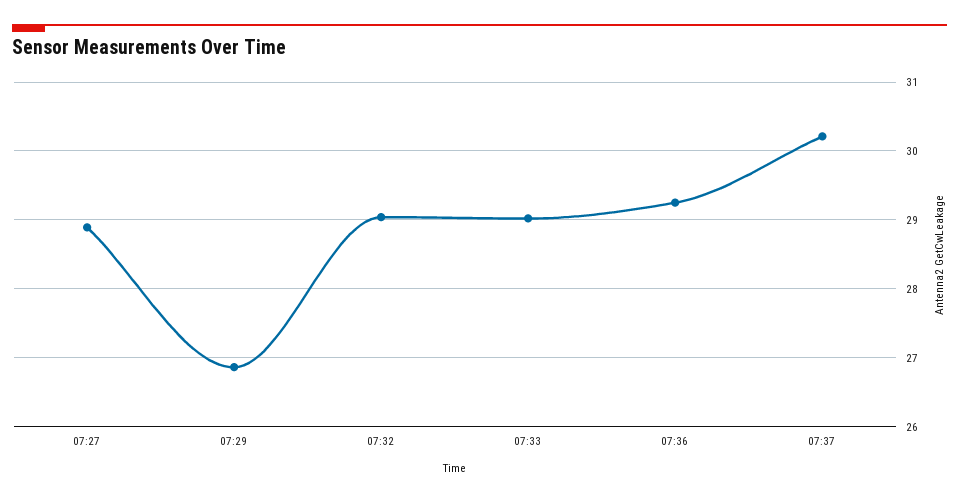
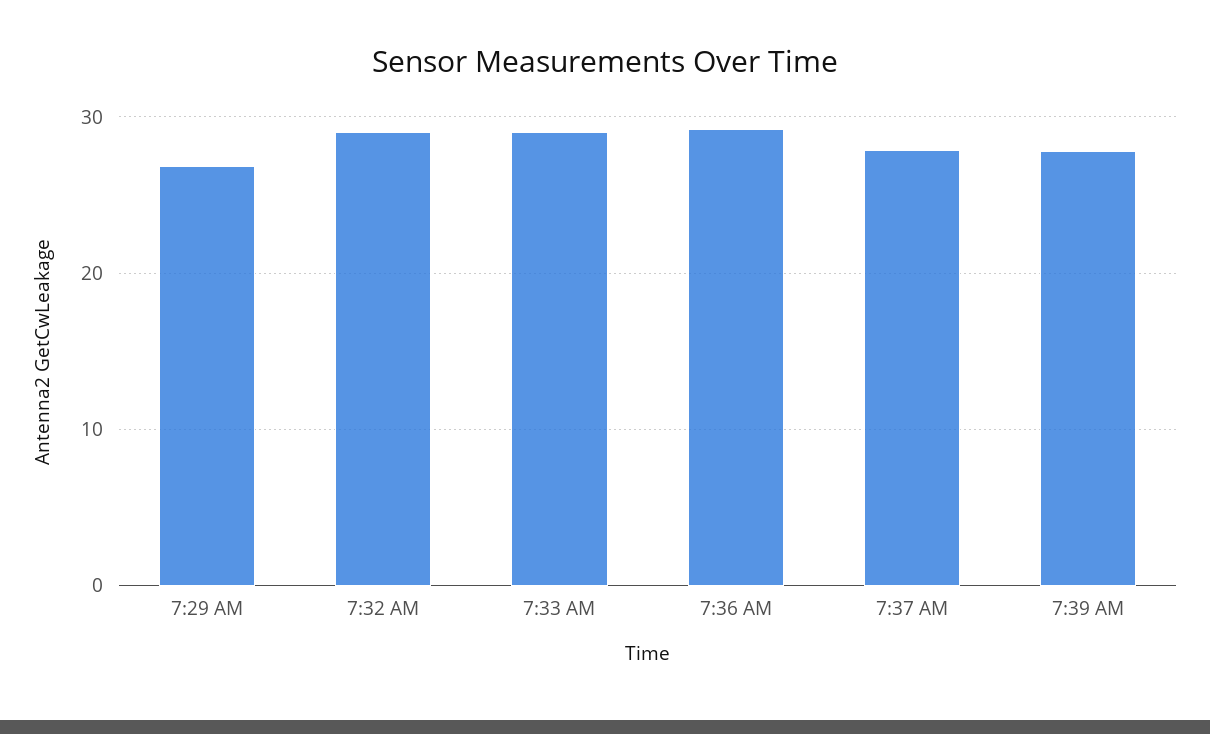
07:27: 28.9 -> none
07:37: 30.2 -> 28
7:39 AM: none -> 28

